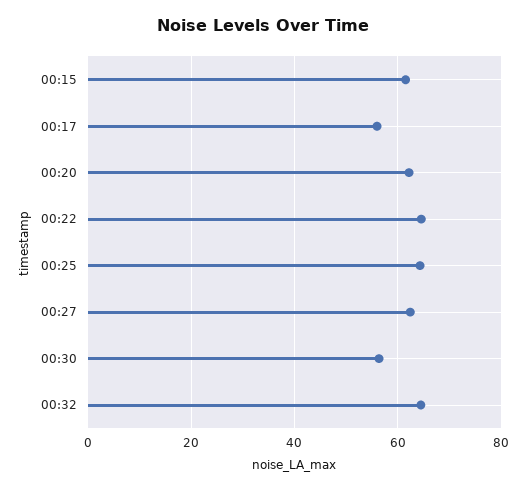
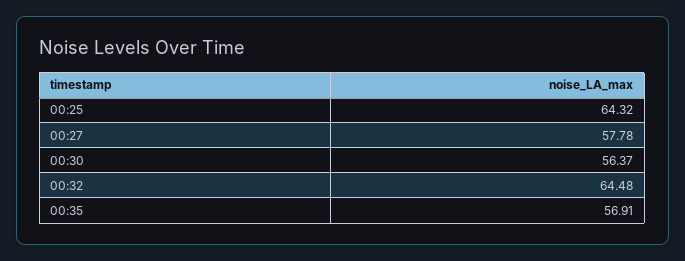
00:15: 62 -> none
00:17: 56 -> none
00:20: 62 -> none
00:22: 64 -> none
00:27: 62 -> 57.78
00:35: none -> 56.91

